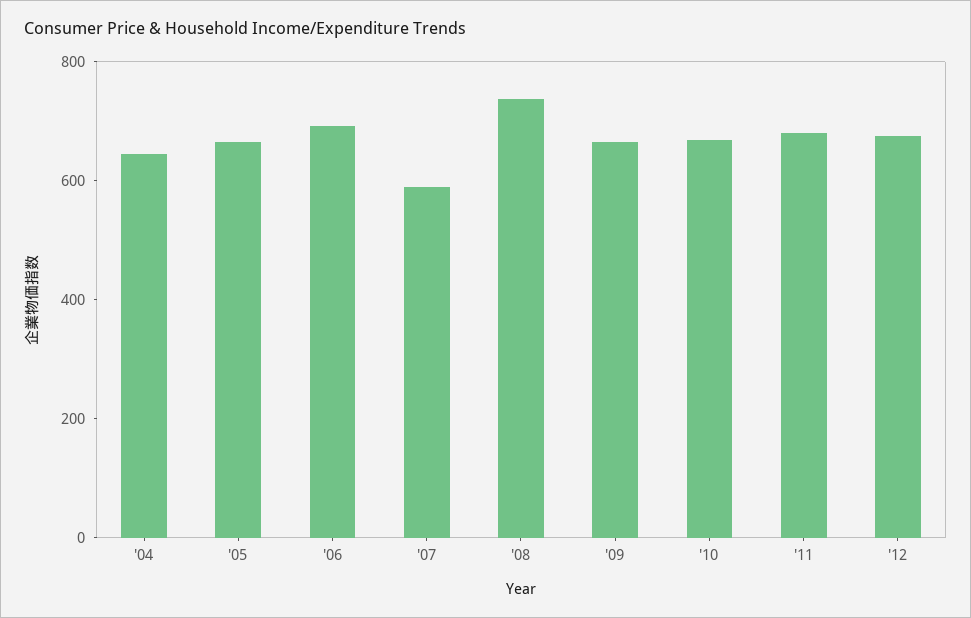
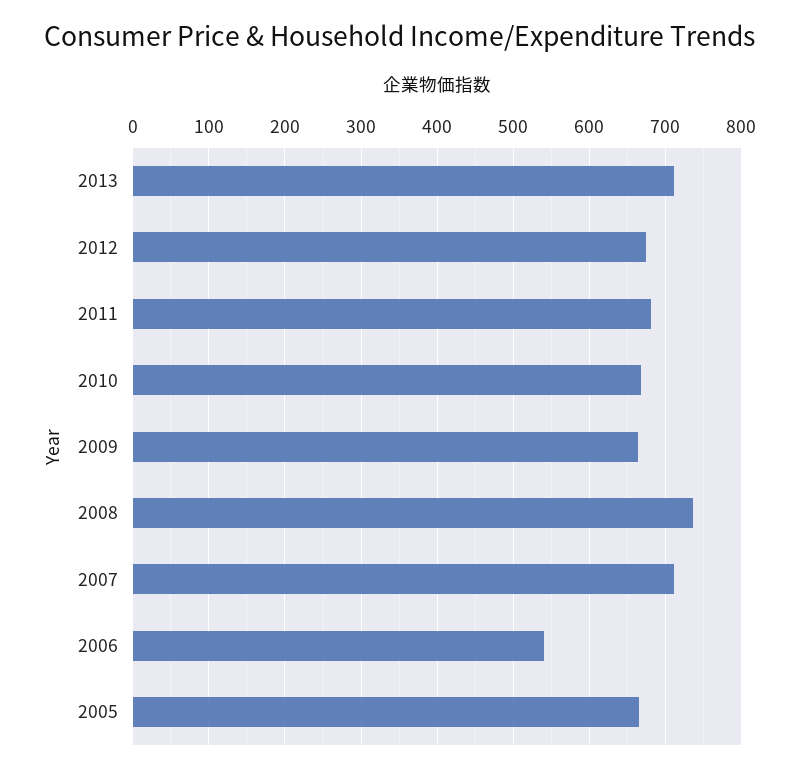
'04: 650 -> none
'06: 700 -> 540
'07: 600 -> 710
2013: none -> 710

